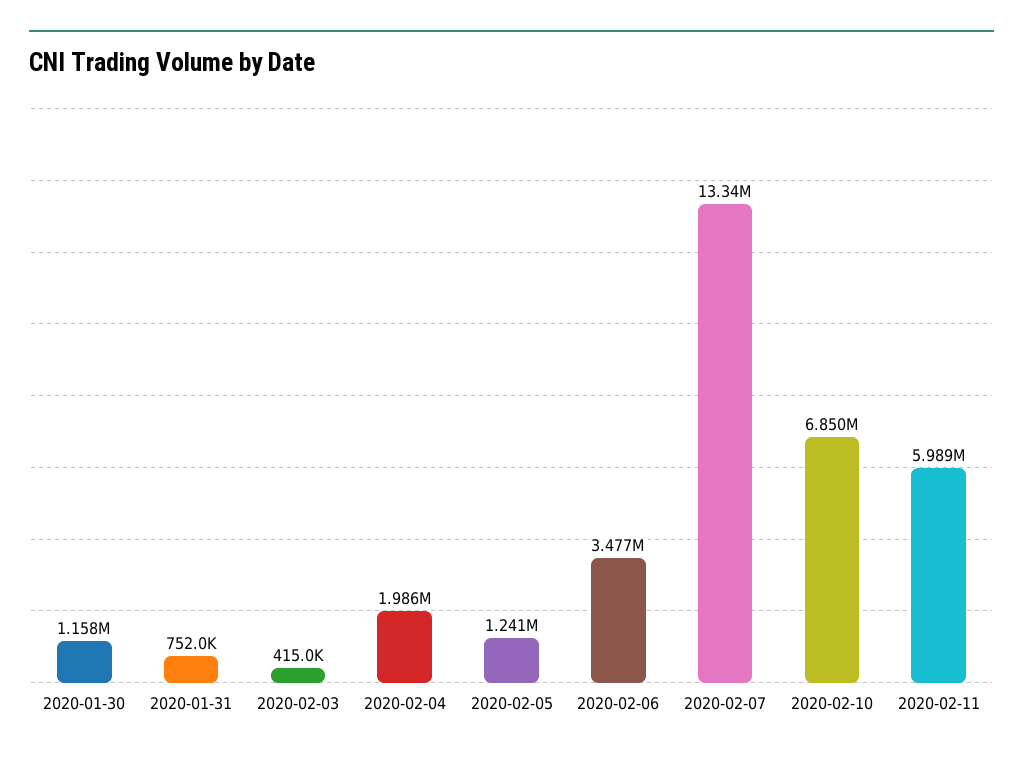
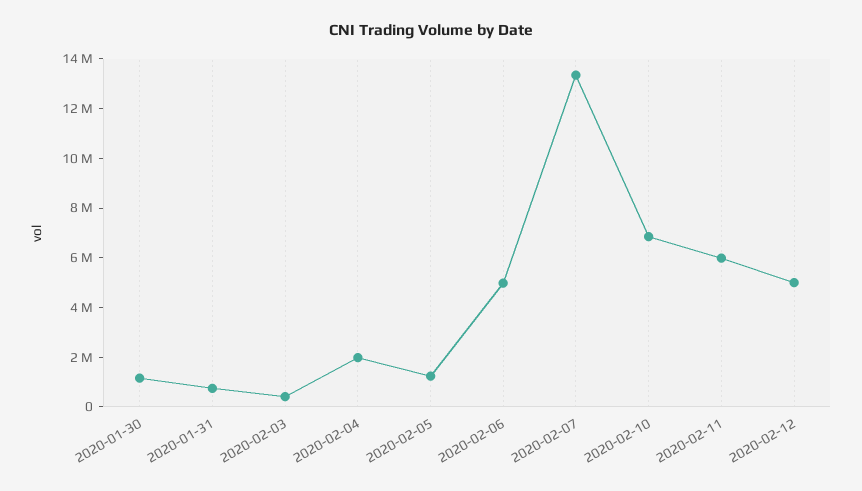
2020-02-06: 3477000 -> 5000000
2020-02-12: none -> 5000000

